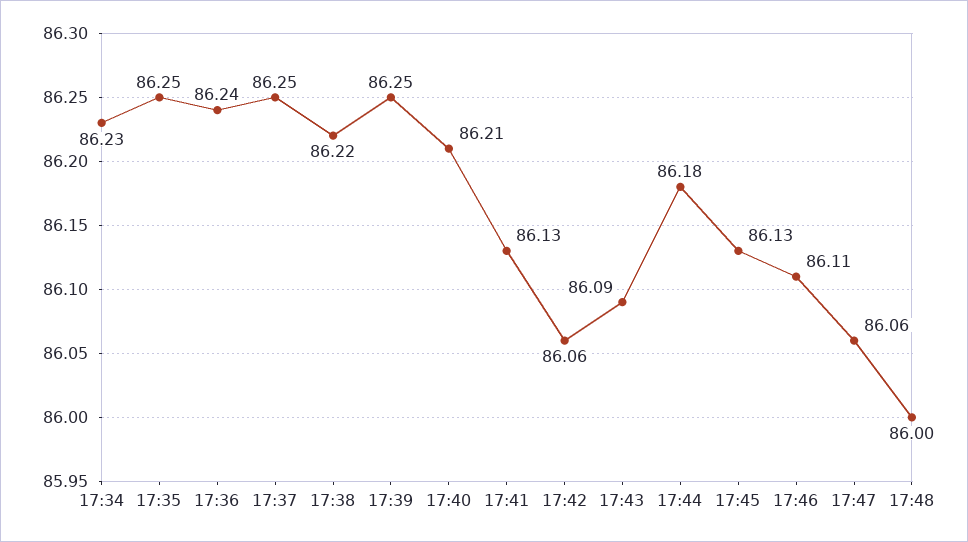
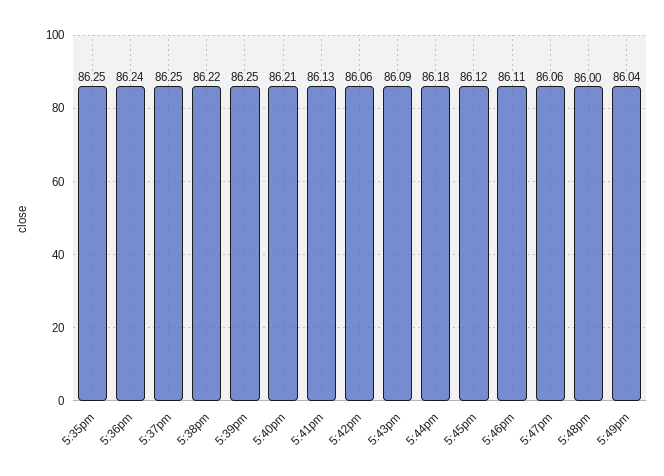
17:34: 86.23 -> none
17:45: 86.13 -> 86.12
5:49pm: none -> 86.04

